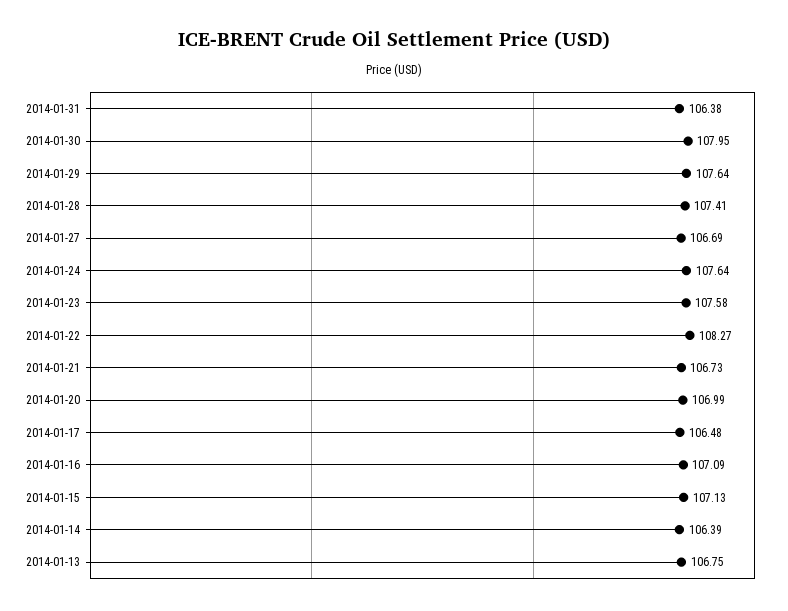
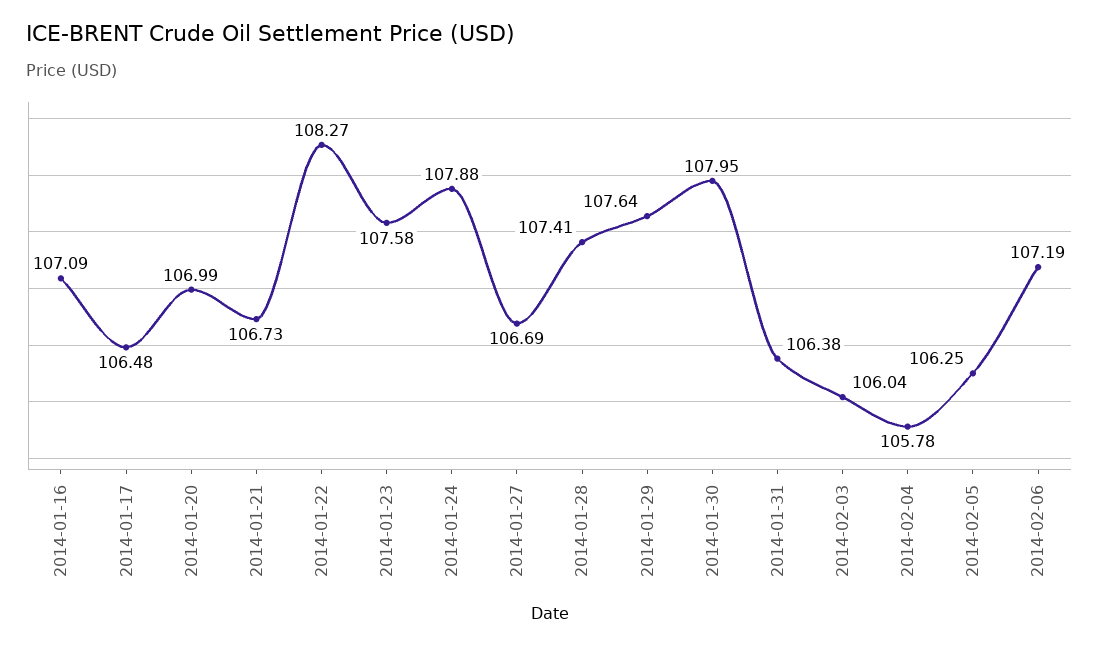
2014-01-24: 107.64 -> 107.88
2014-01-15: 107.13 -> none
2014-01-14: 106.39 -> none
2014-01-13: 106.75 -> none
2014-02-03: none -> 106.04
2014-02-04: none -> 105.78
2014-02-05: none -> 106.25
2014-02-06: none -> 107.19

